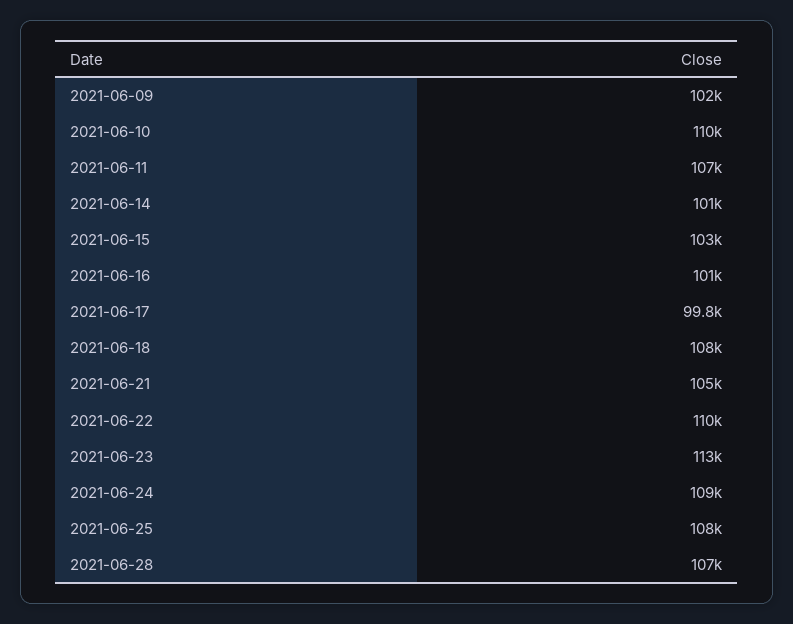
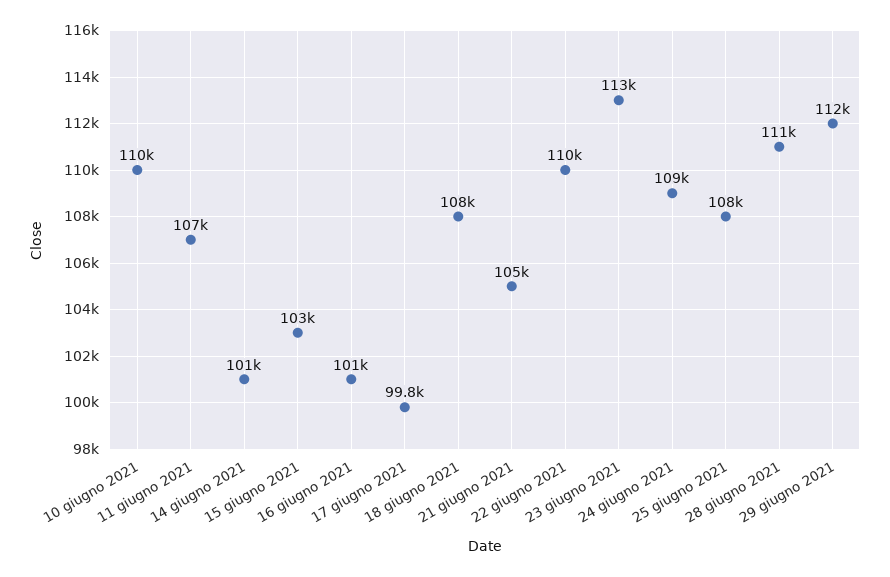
2021-06-09: 102000 -> none
2021-06-28: 107000 -> 111000
29 giugno 2021: none -> 112000

